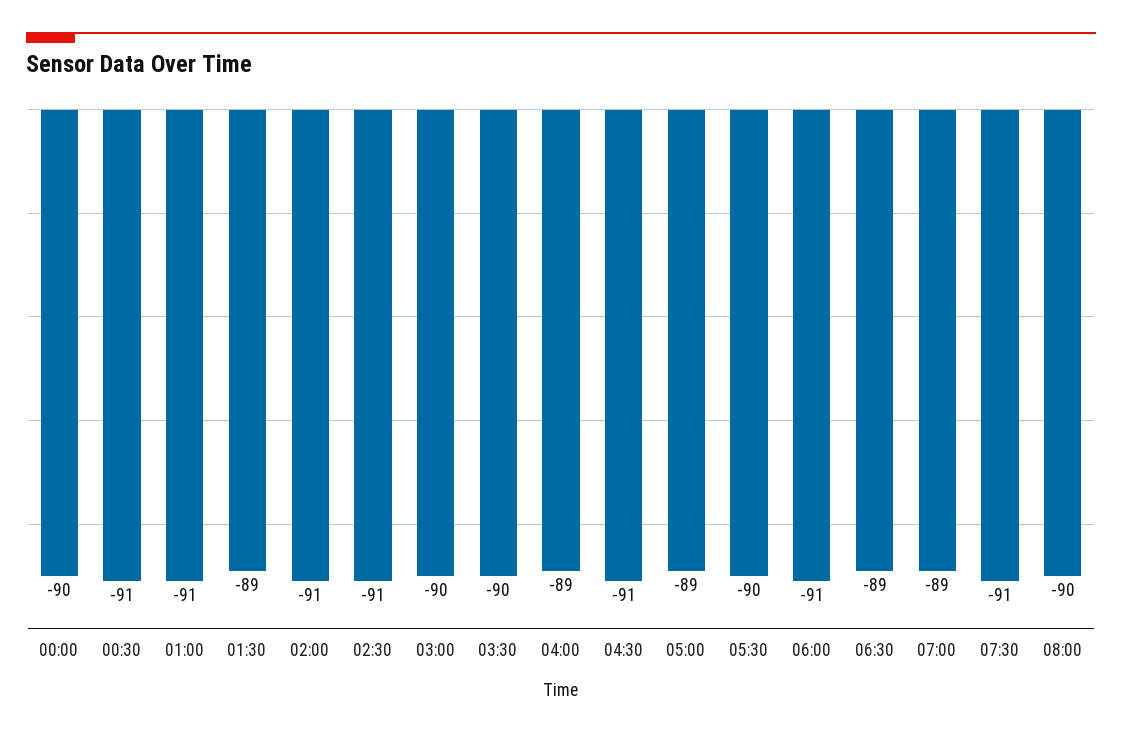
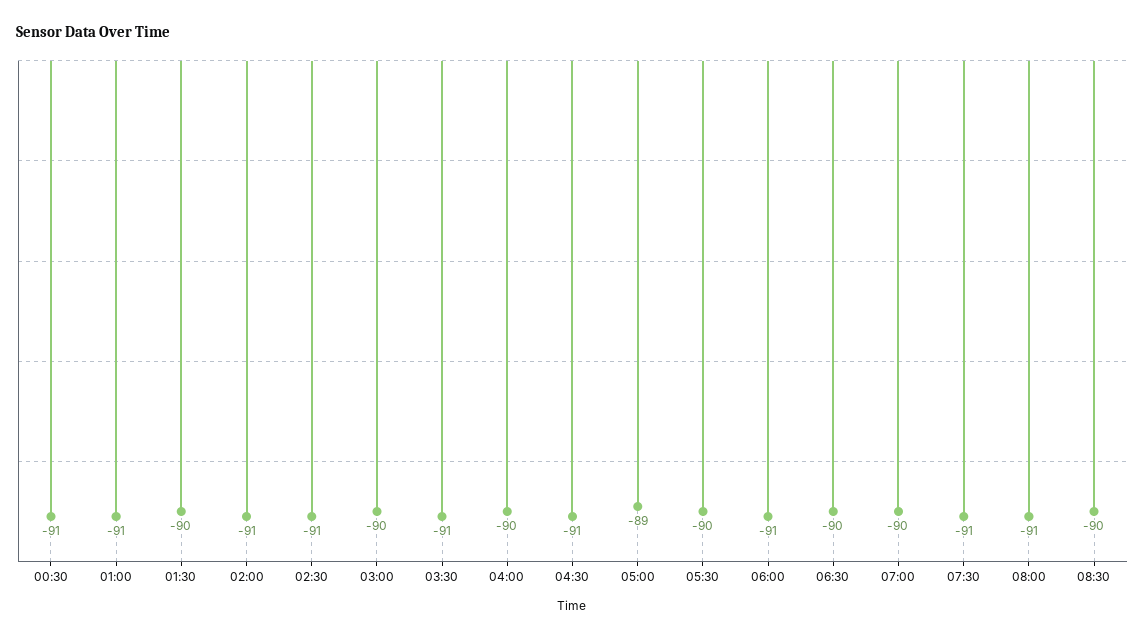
00:00: -90 -> none
01:30: -89 -> -90
03:30: -90 -> -91
04:00: -89 -> -90
06:30: -89 -> -90
07:00: -89 -> -90
08:00: -90 -> -91
08:30: none -> -90

